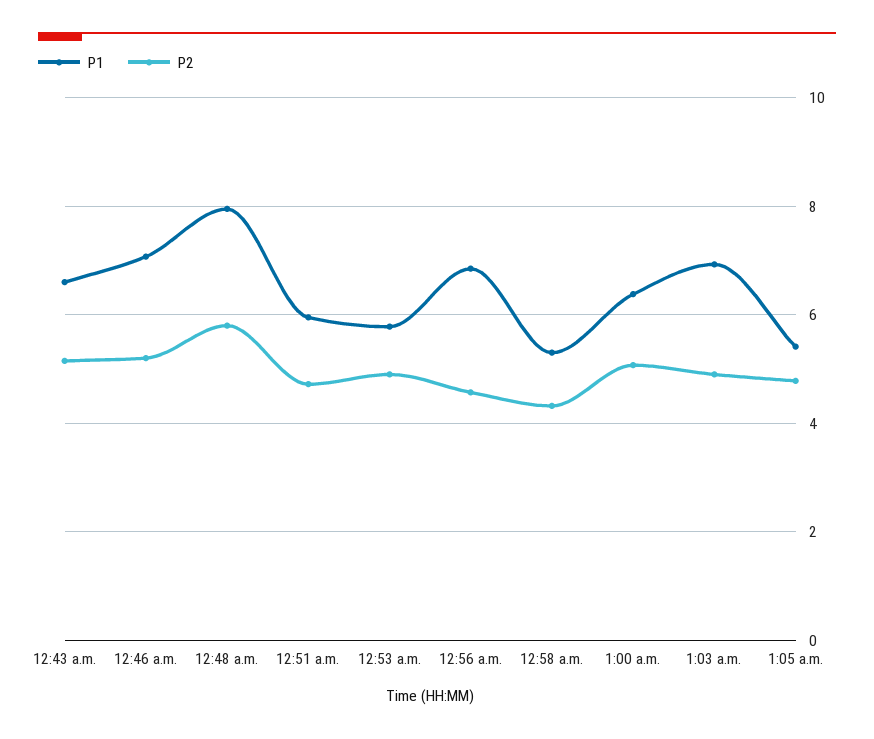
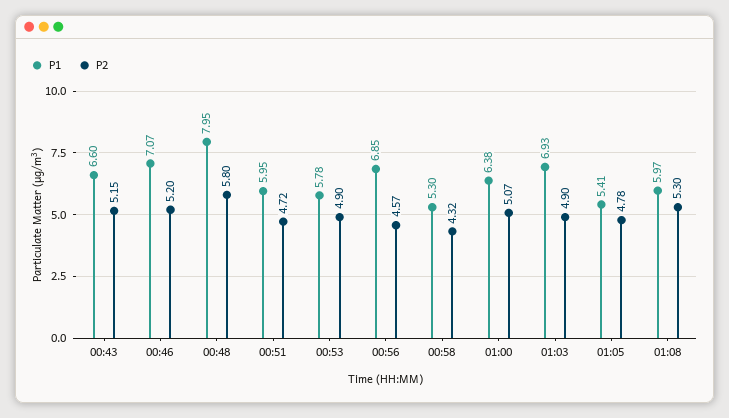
P1, 01:08: none -> 5.97
P2, 01:08: none -> 5.3

